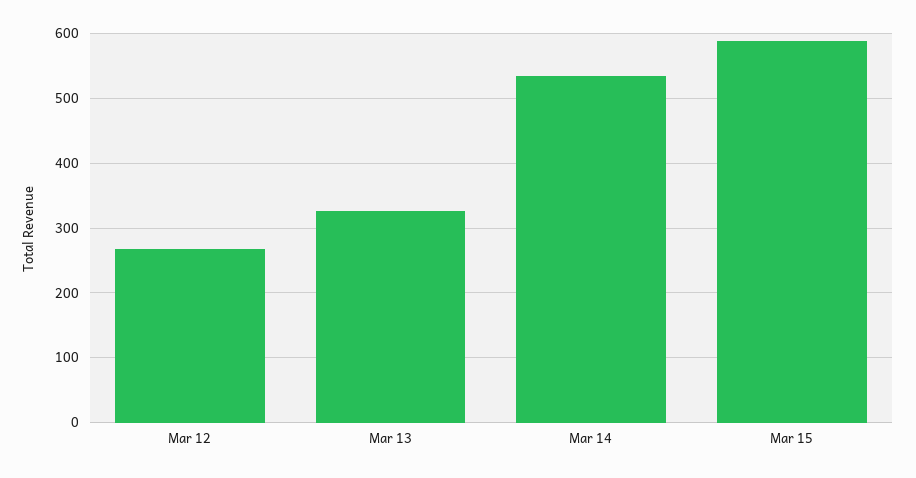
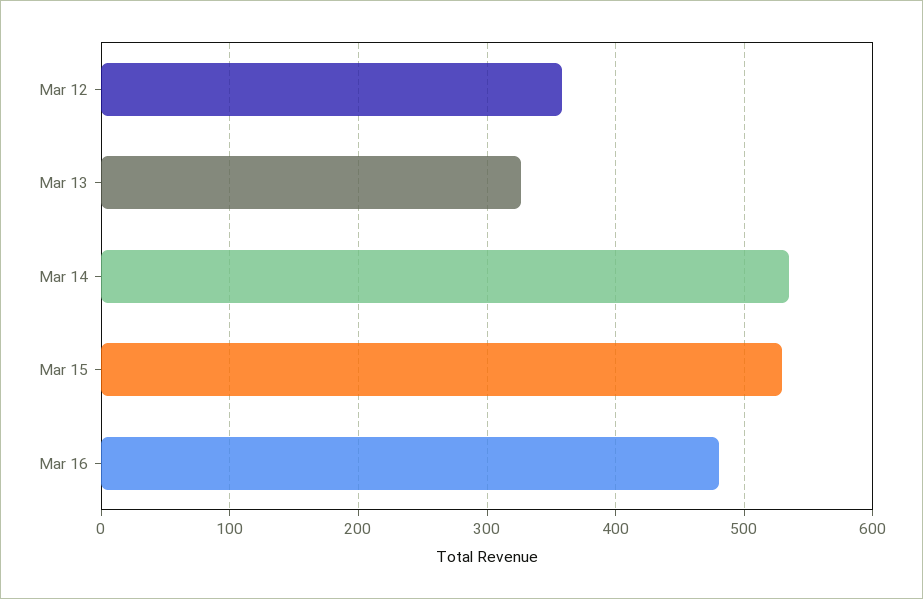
Mar 12: 270 -> 360
Mar 15: 590 -> 530
Mar 16: none -> 480

